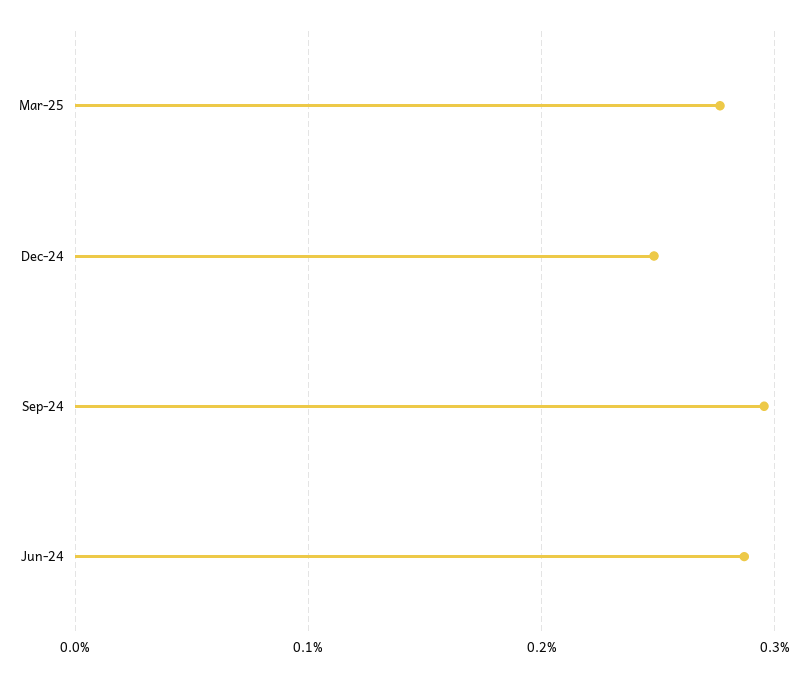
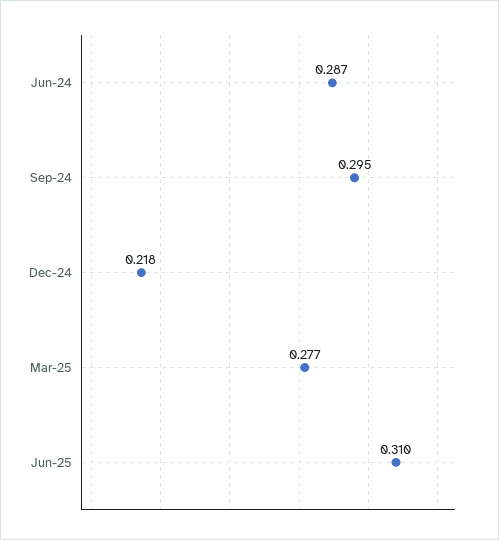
Dec-24: 0.25 -> 0.218
Jun-25: none -> 0.31

